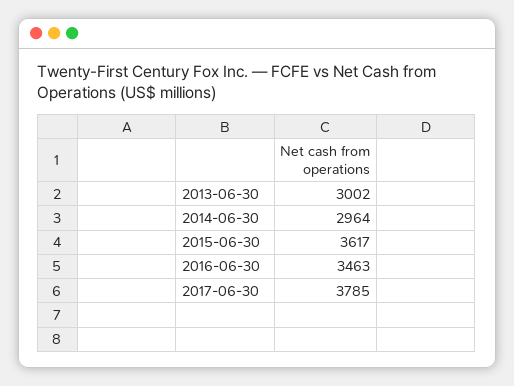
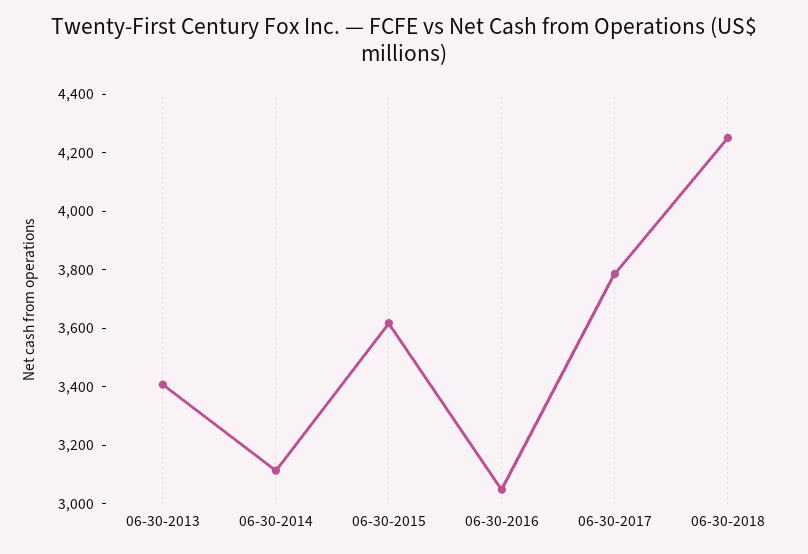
2013-06-30: 3002 -> 3400
2014-06-30: 2964 -> 3100
2016-06-30: 3463 -> 3050
06-30-2018: none -> 4250

